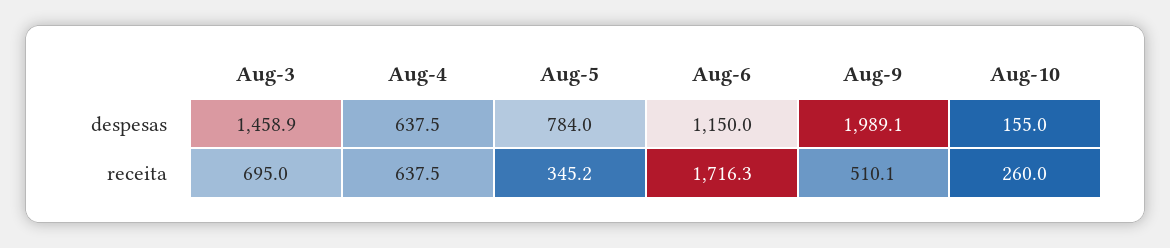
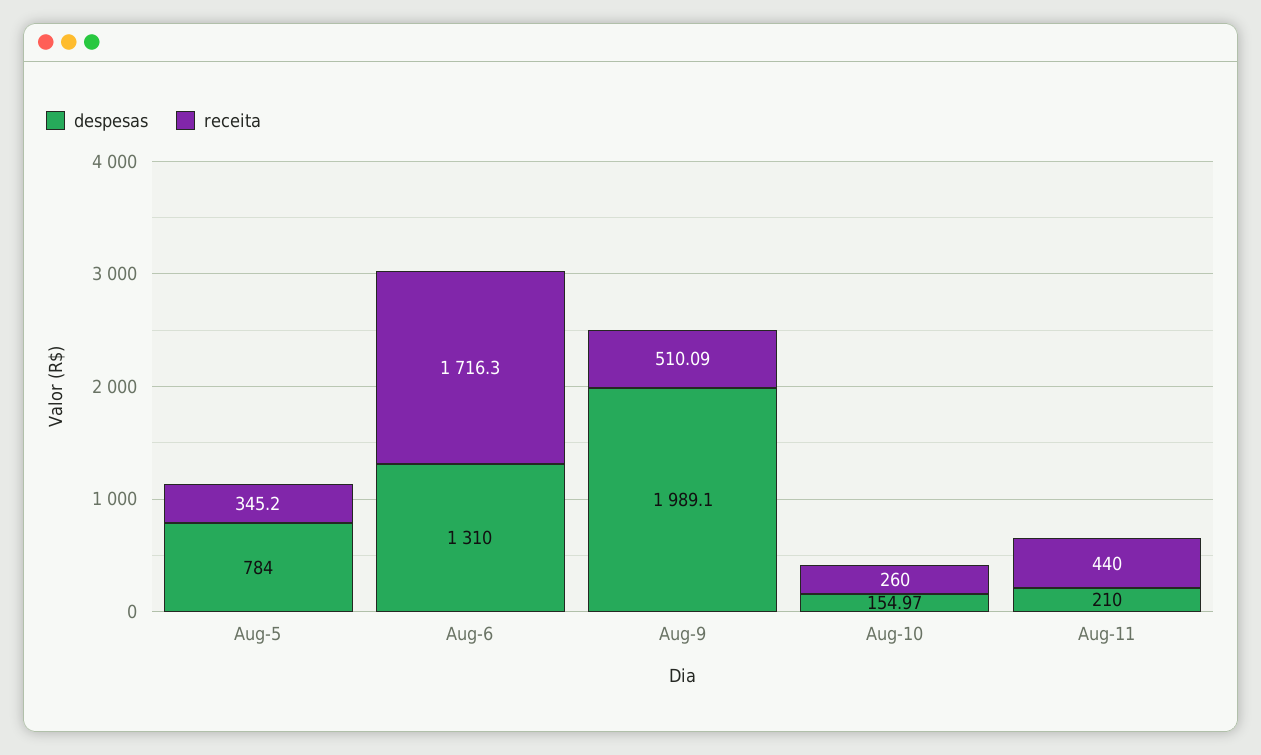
despesas, Aug-3: 1458.9 -> none
despesas, Aug-4: 637.5 -> none
despesas, Aug-6: 1150 -> 1310
receita, Aug-3: 695 -> none
receita, Aug-4: 637.5 -> none
despesas, Aug-11: none -> 210
receita, Aug-11: none -> 440

